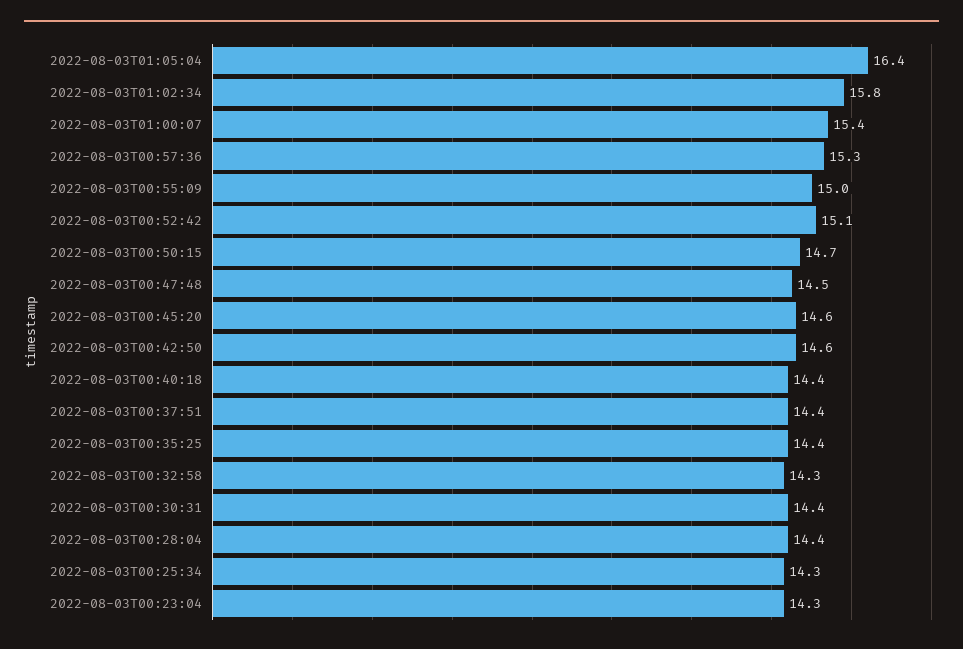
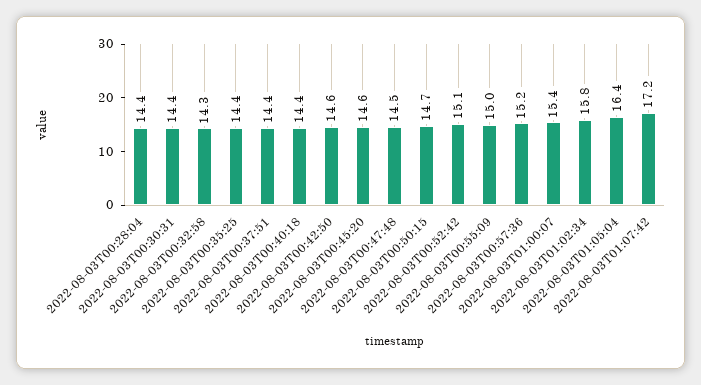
2022-08-03T00:57:36: 15.3 -> 15.2
2022-08-03T00:25:34: 14.3 -> none
2022-08-03T00:23:04: 14.3 -> none
2022-08-03T01:07:42: none -> 17.2

